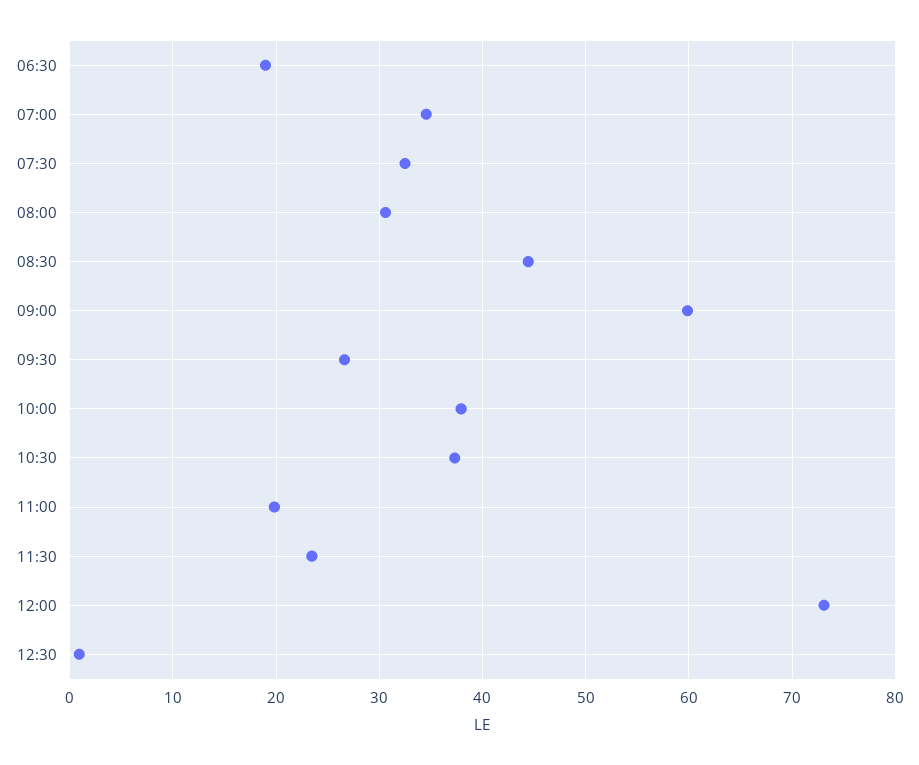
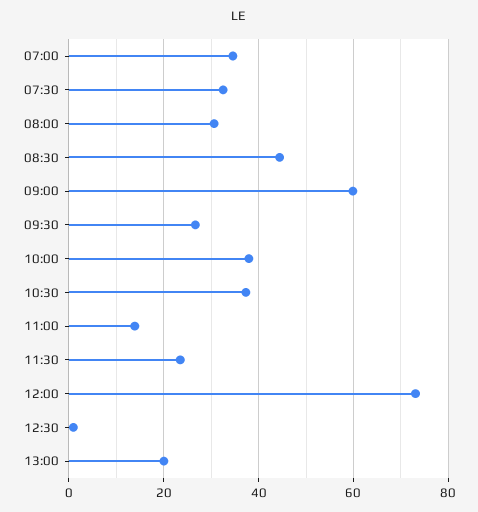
06:30: 19 -> none
11:00: 20 -> 14
13:00: none -> 20

